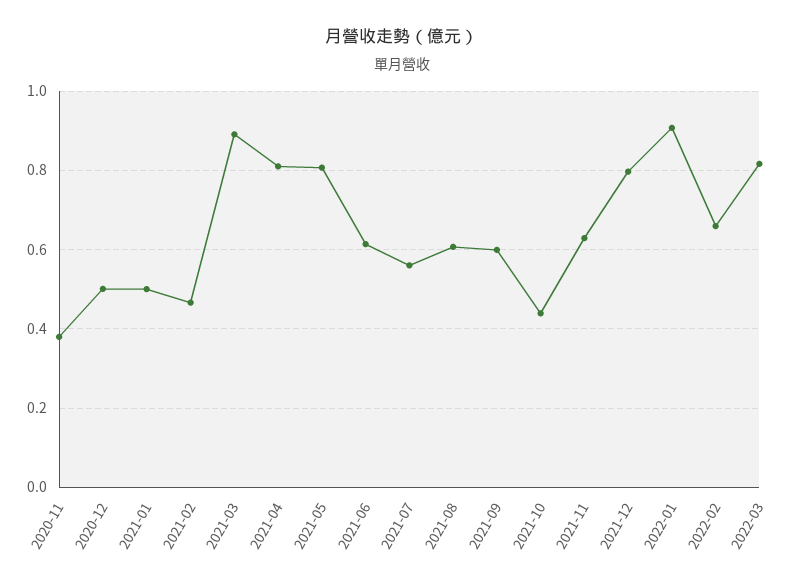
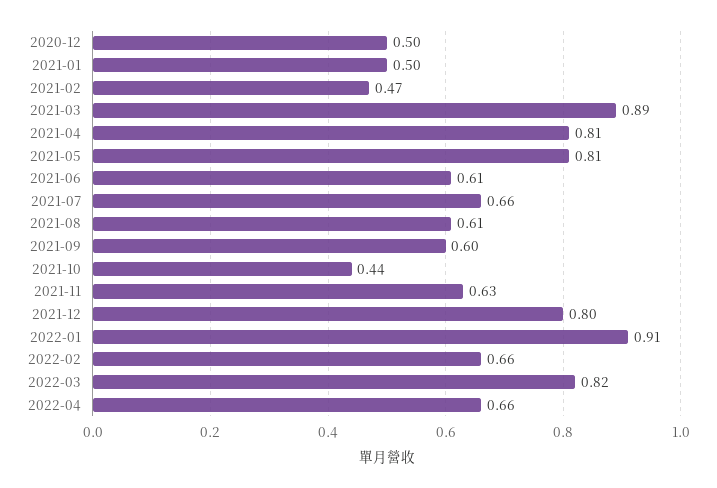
2020-11: 0.38 -> none
2021-07: 0.56 -> 0.66
2022-04: none -> 0.66

